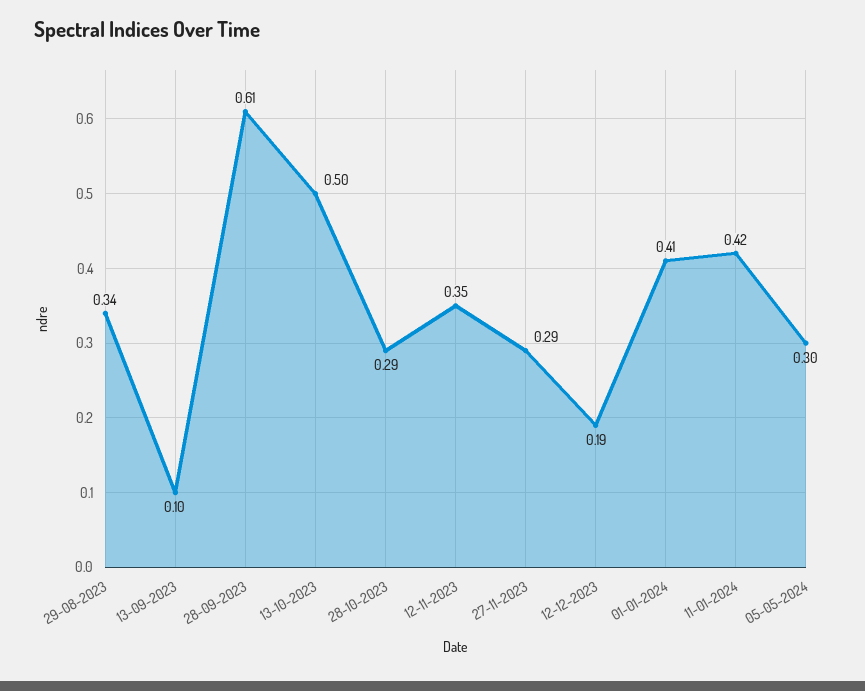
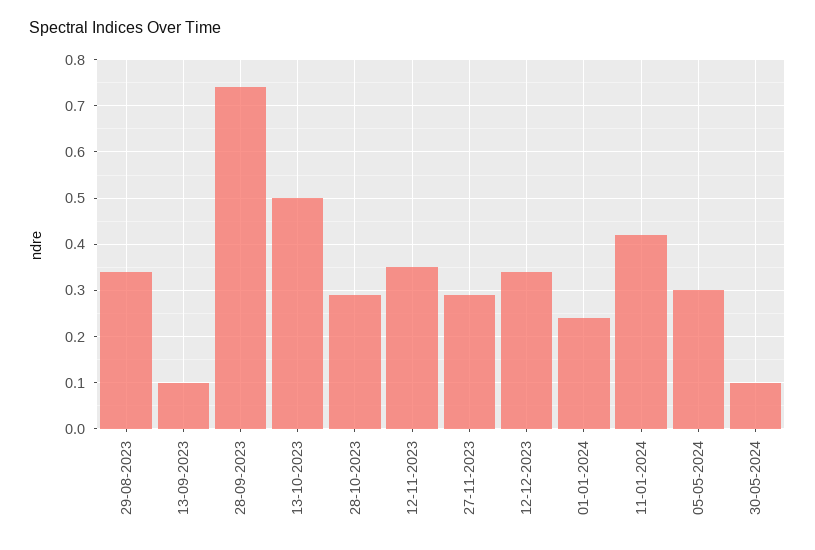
28-09-2023: 0.61 -> 0.75
12-12-2023: 0.19 -> 0.35
01-01-2024: 0.41 -> 0.25
30-05-2024: none -> 0.1

